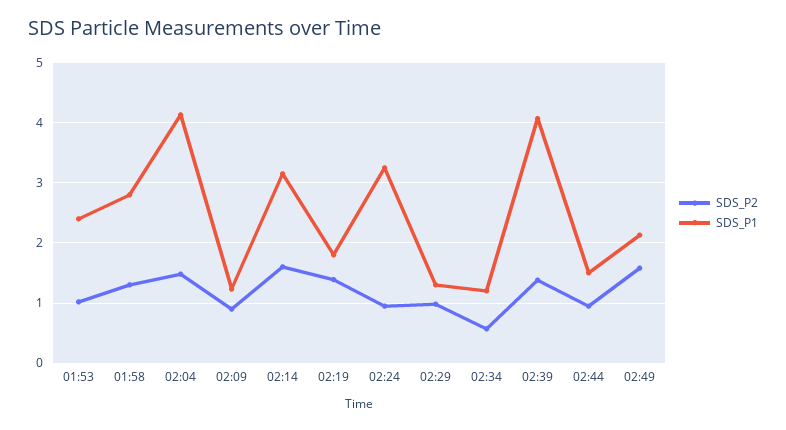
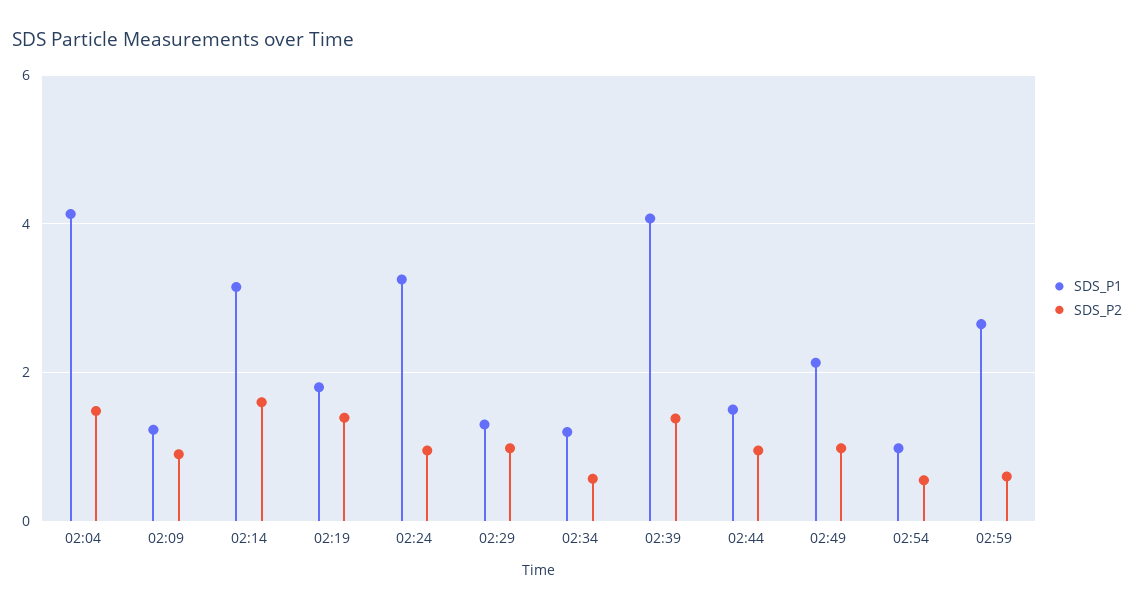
SDS_P2, 01:53: 1 -> none
SDS_P1, 01:53: 2.4 -> none
SDS_P2, 01:58: 1.3 -> none
SDS_P1, 01:58: 2.8 -> none
SDS_P2, 02:49: 1.6 -> 1
SDS_P1, 02:54: none -> 1
SDS_P2, 02:54: none -> 0.6
SDS_P1, 02:59: none -> 2.6
SDS_P2, 02:59: none -> 0.6

